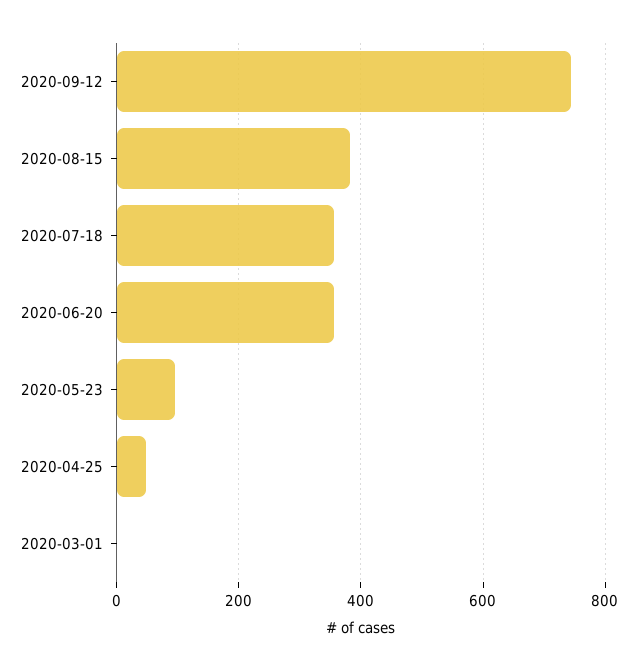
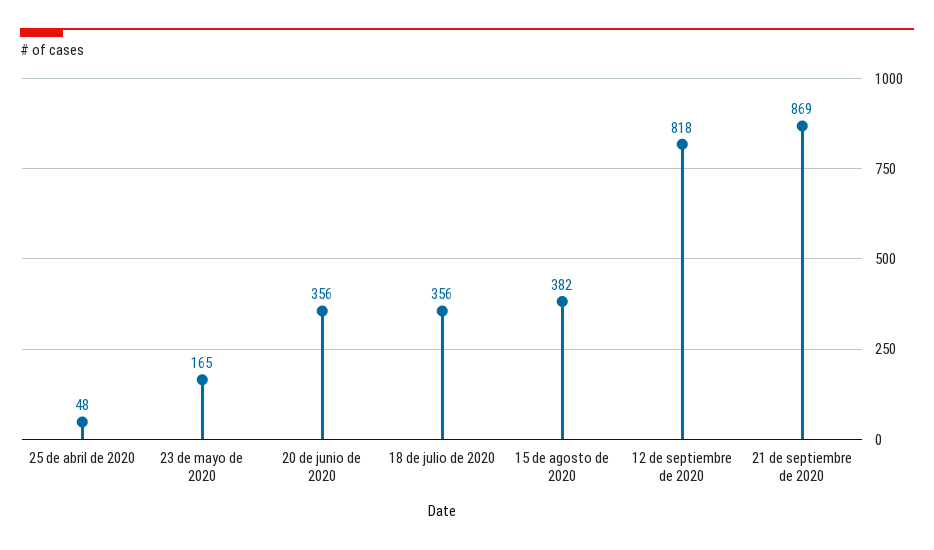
2020-09-12: 740 -> 818
2020-05-23: 100 -> 165
2020-03-01: 0 -> none
21 de septiembre de 2020: none -> 869

